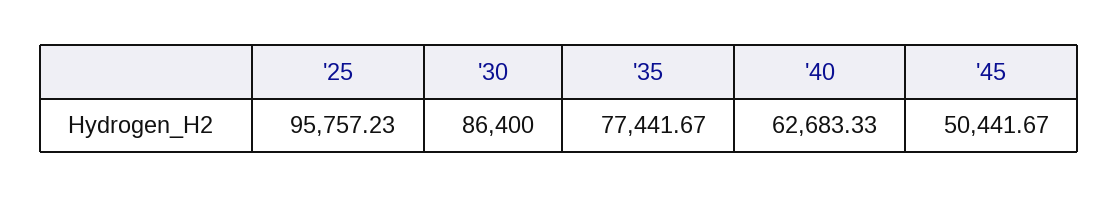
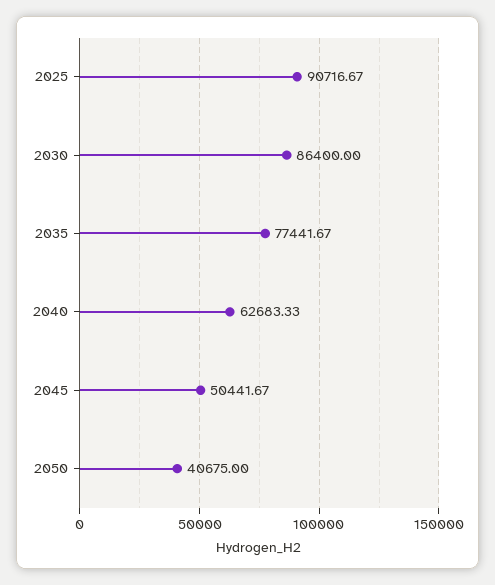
'25: 95757.23 -> 90716.67
2050: none -> 40675

